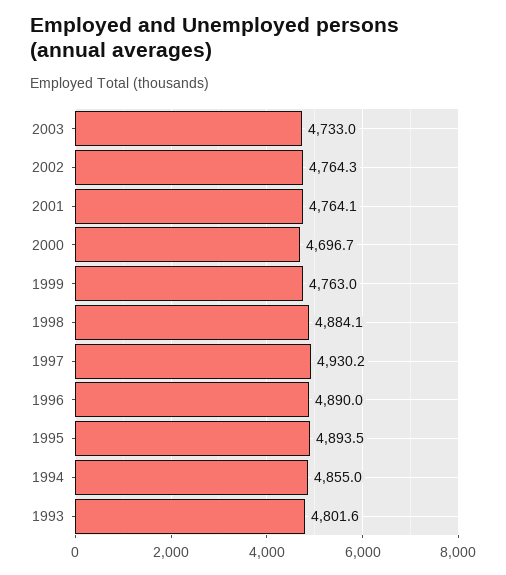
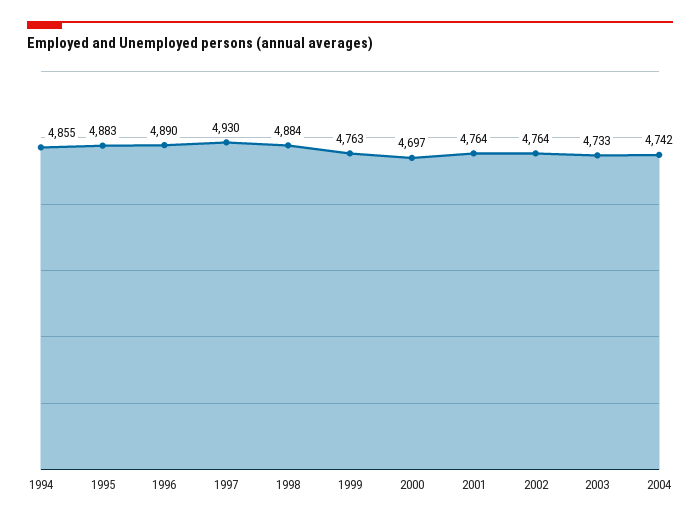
1995: 4893.5 -> 4883
1993: 4801.6 -> none
2004: none -> 4742

